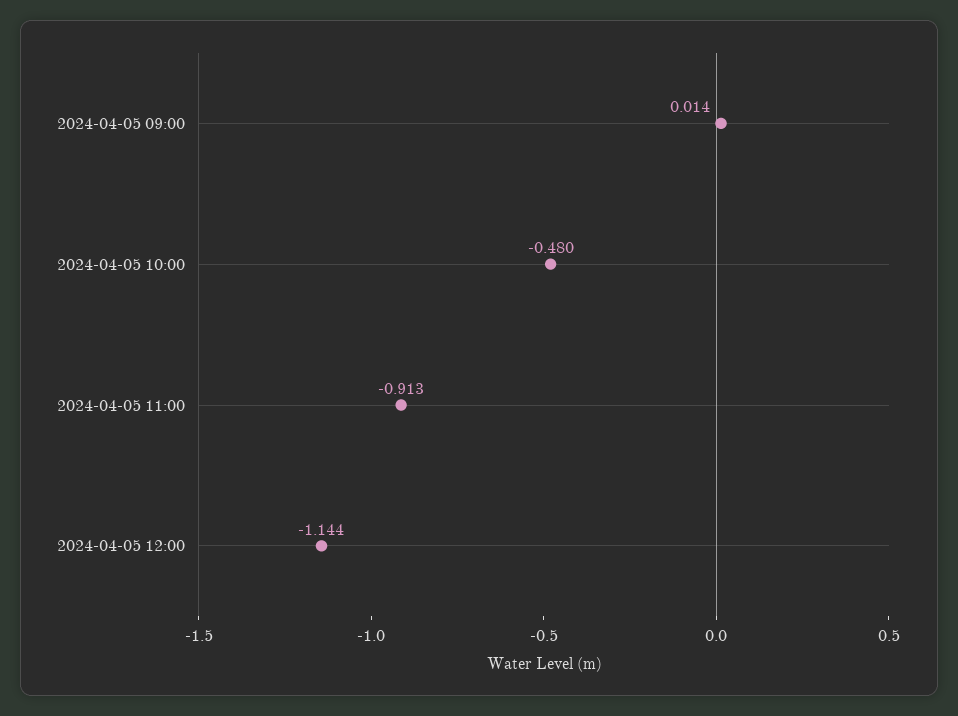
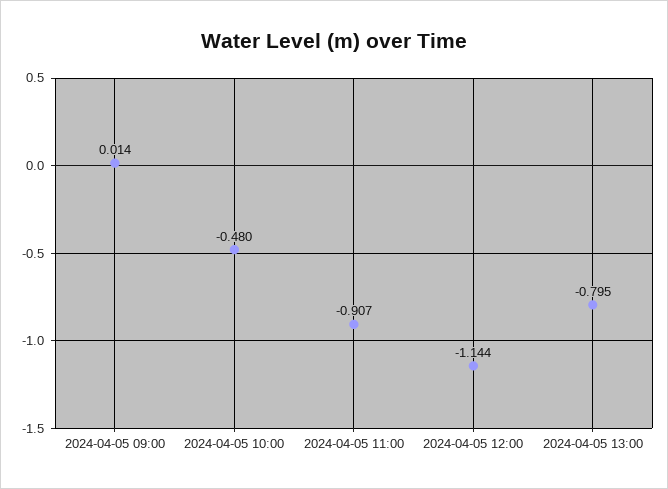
2024-04-05 11:00: -0.913 -> -0.907
2024-04-05 13:00: none -> -0.795

